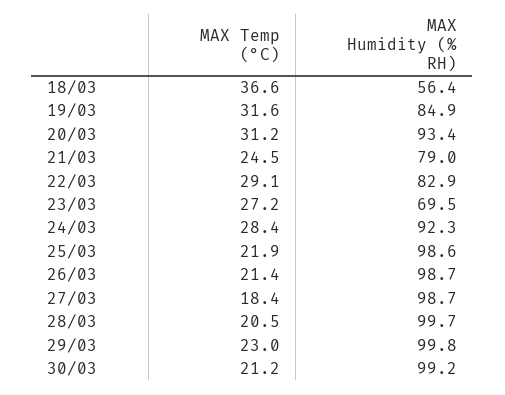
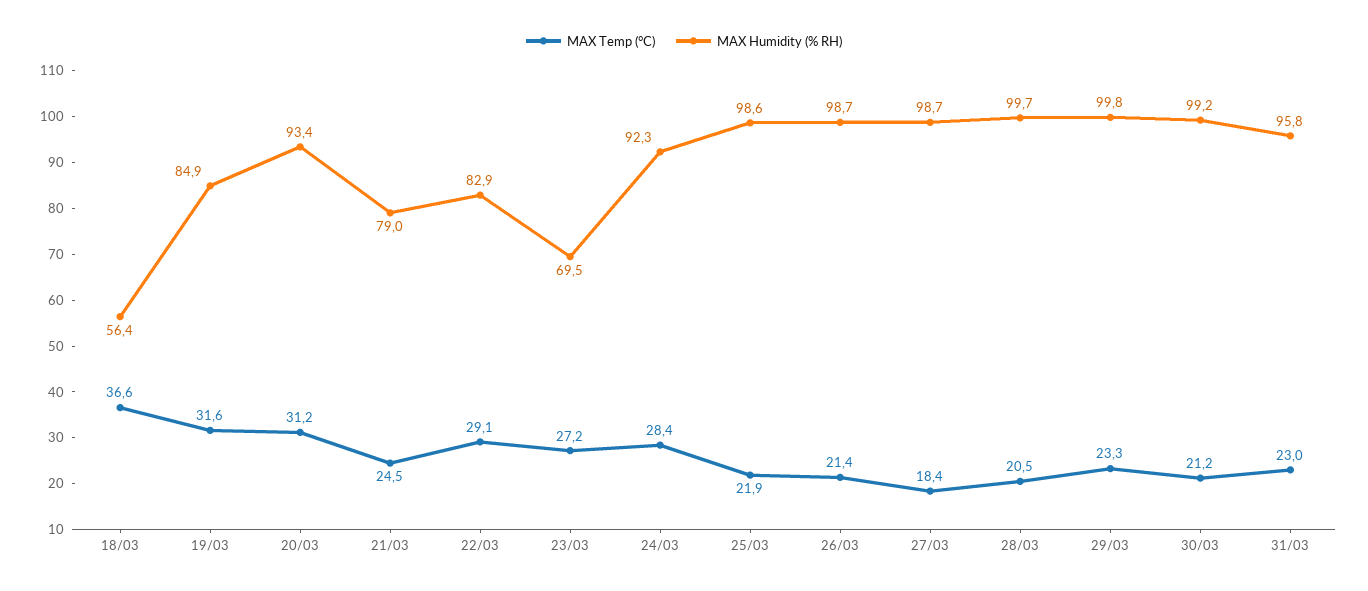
MAX Temp (°C), 29/03: 23 -> 23.3
MAX Temp (°C), 31/03: none -> 23
MAX Humidity (% RH), 31/03: none -> 95.8

